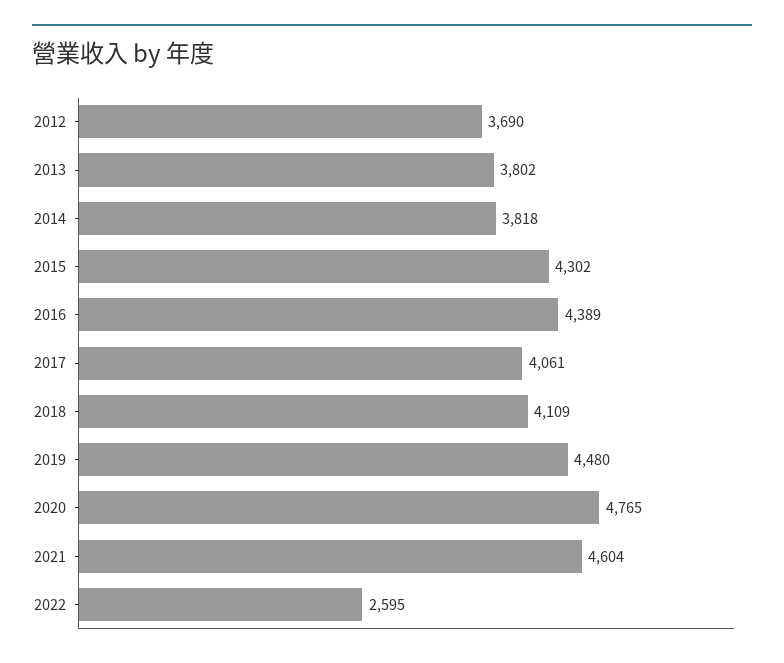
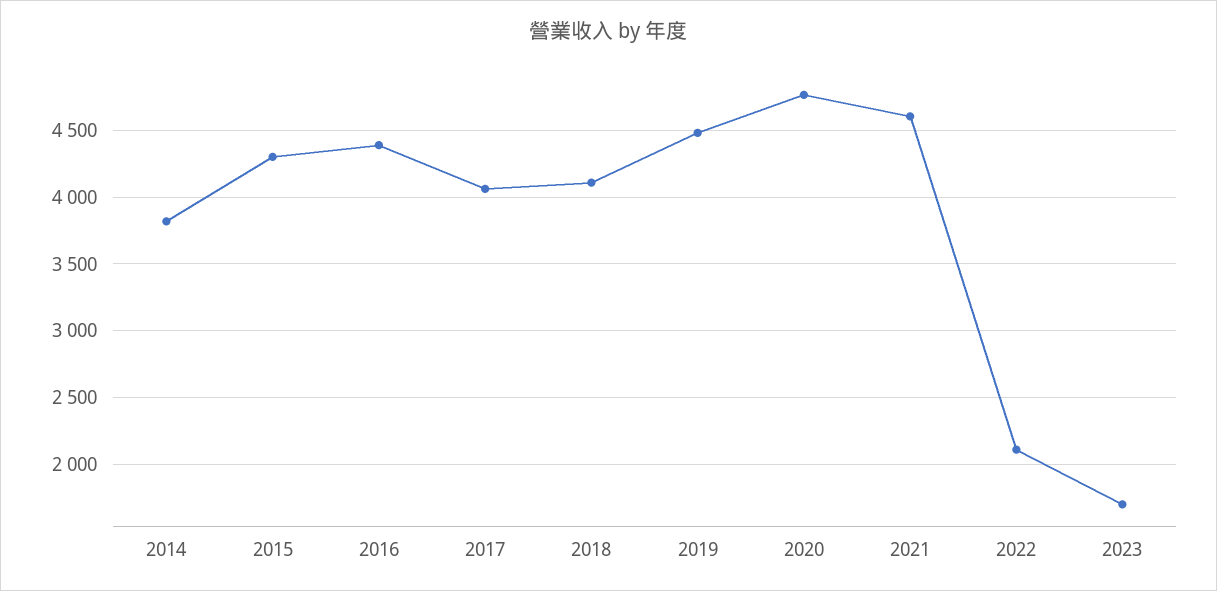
2012: 3690 -> none
2013: 3802 -> none
2022: 2595 -> 2100
2023: none -> 1700

